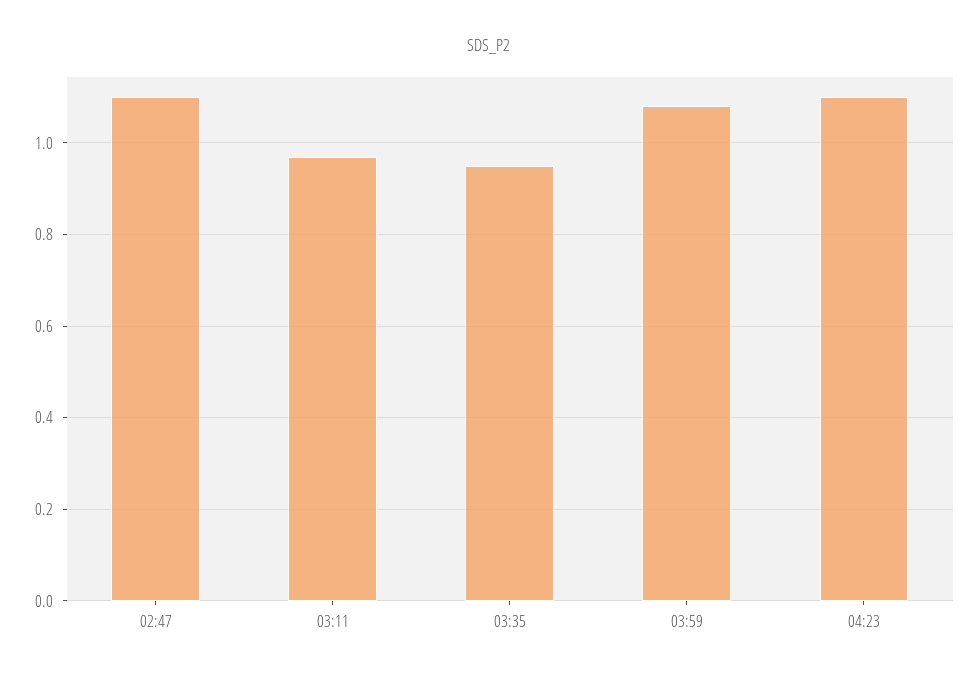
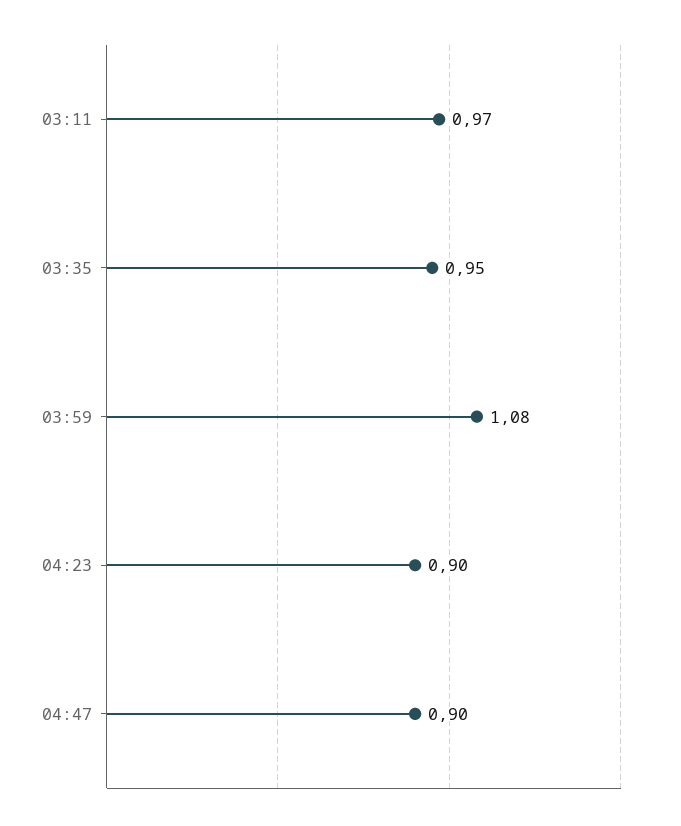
02:47: 1.1 -> none
04:23: 1.1 -> 0.9
04:47: none -> 0.9

